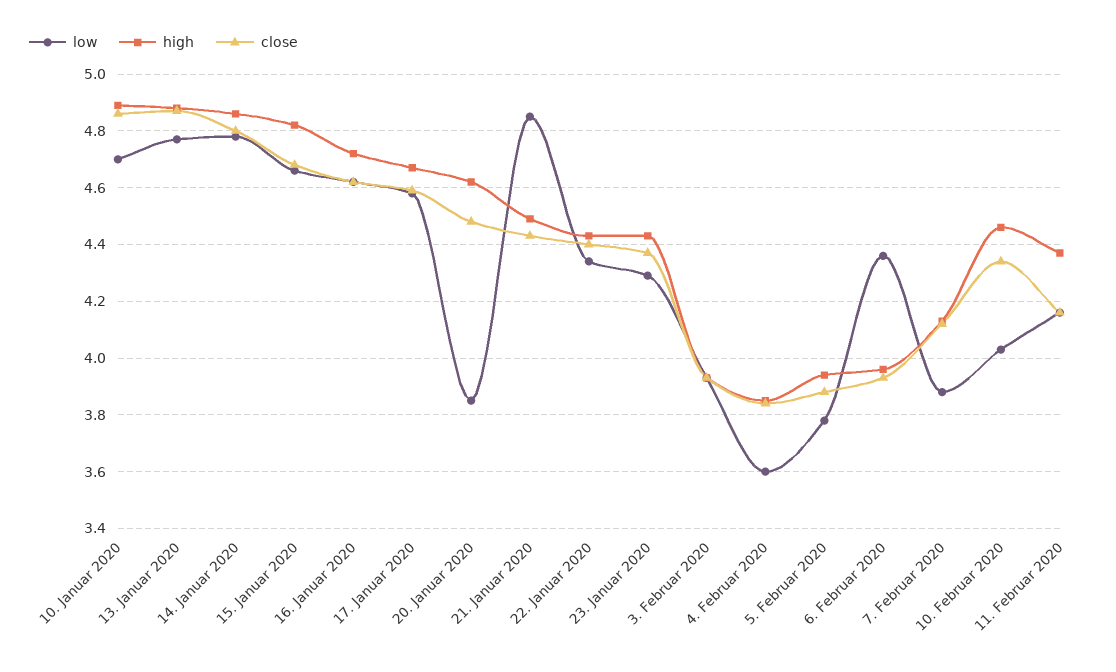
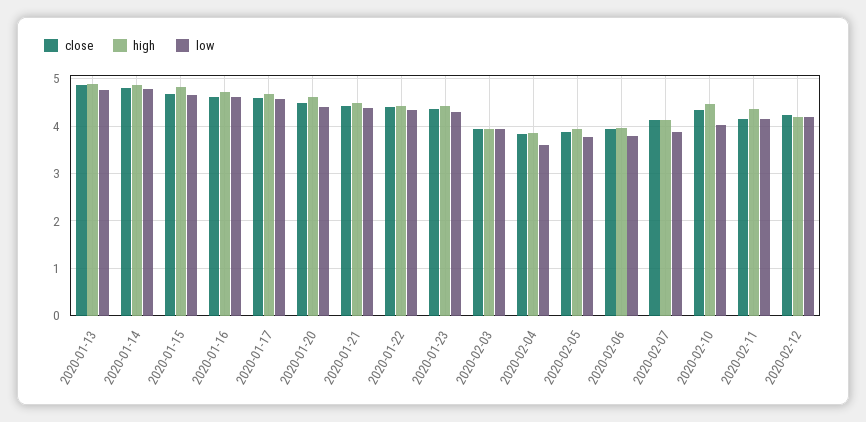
low, 10. Januar 2020: 4.7 -> none
high, 10. Januar 2020: 4.9 -> none
close, 10. Januar 2020: 4.85 -> none
low, 20. Januar 2020: 3.85 -> 4.4
low, 21. Januar 2020: 4.85 -> 4.4
low, 6. Februar 2020: 4.35 -> 3.8
close, 2020-02-12: none -> 4.2
high, 2020-02-12: none -> 4.2
low, 2020-02-12: none -> 4.2

